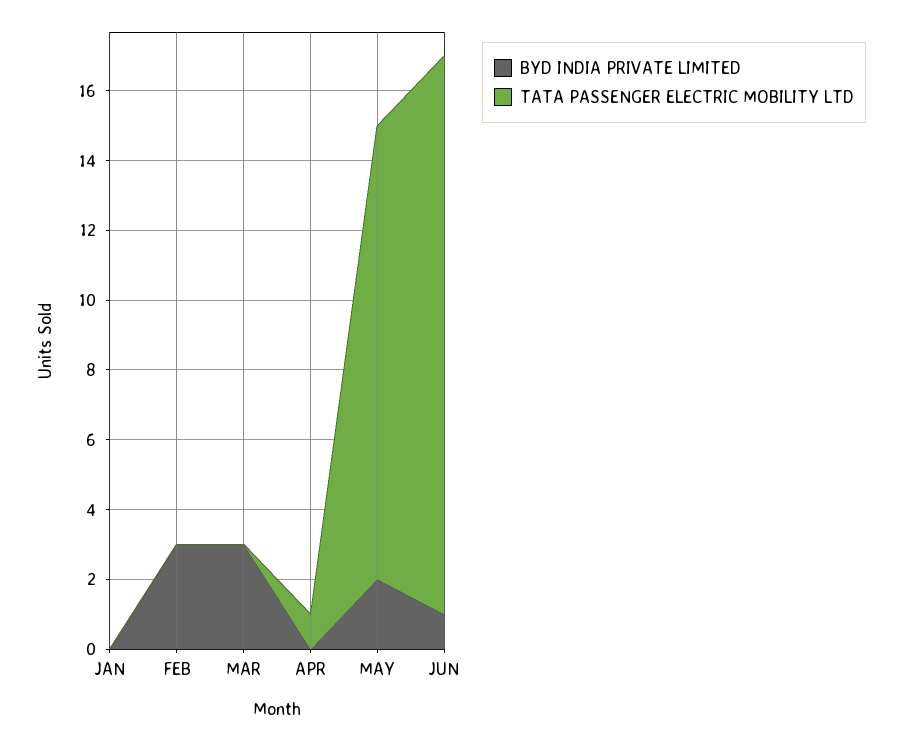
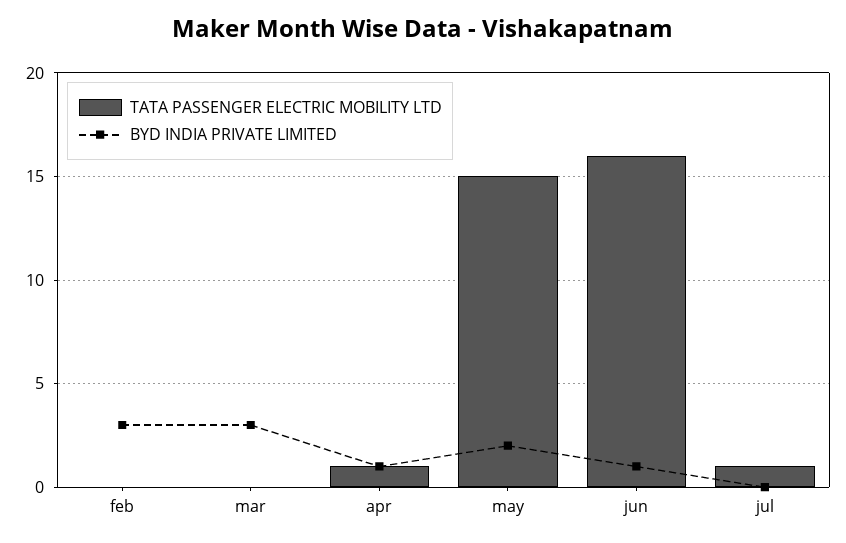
BYD INDIA PRIVATE LIMITED, JAN: 0 -> none
TATA PASSENGER ELECTRIC MOBILITY LTD, JAN: 0 -> none
BYD INDIA PRIVATE LIMITED, APR: 0 -> 1
TATA PASSENGER ELECTRIC MOBILITY LTD, MAY: 13 -> 15
TATA PASSENGER ELECTRIC MOBILITY LTD, jul: none -> 1
BYD INDIA PRIVATE LIMITED, jul: none -> 0

